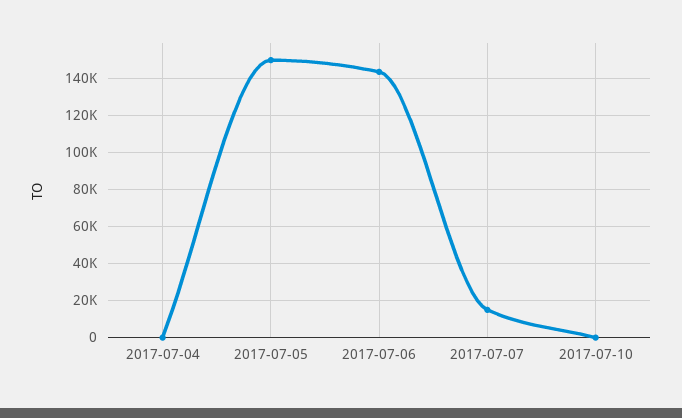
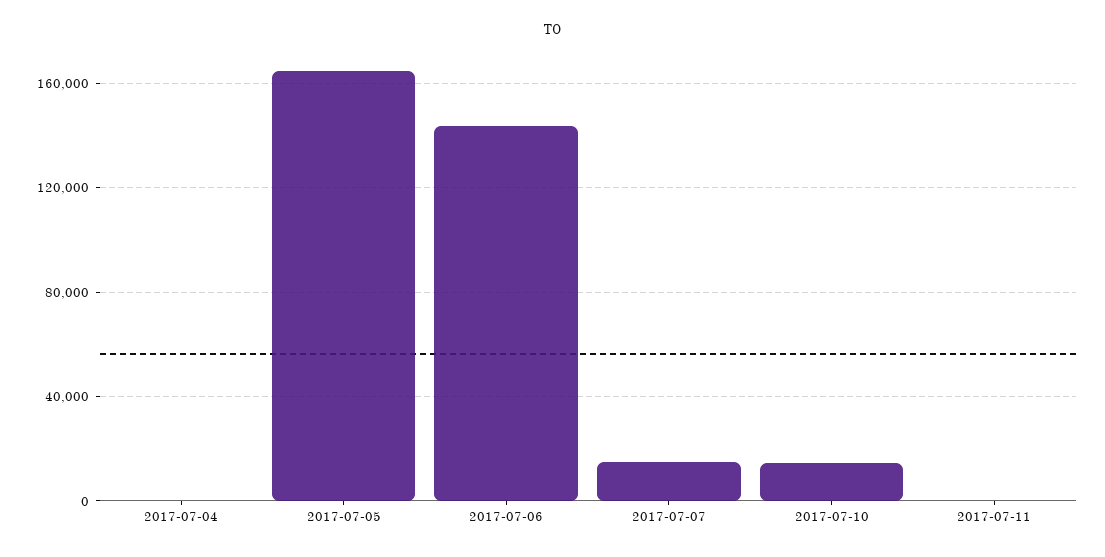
2017-07-05: 150000 -> 165000
2017-07-10: 0 -> 15000
2017-07-11: none -> 0

